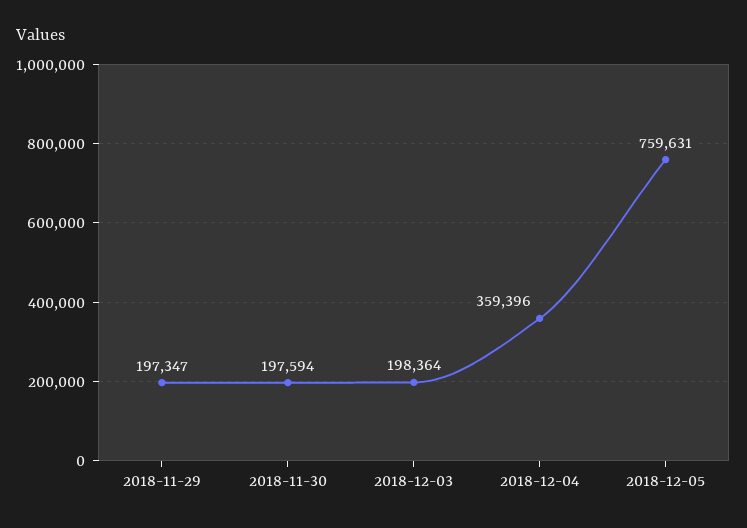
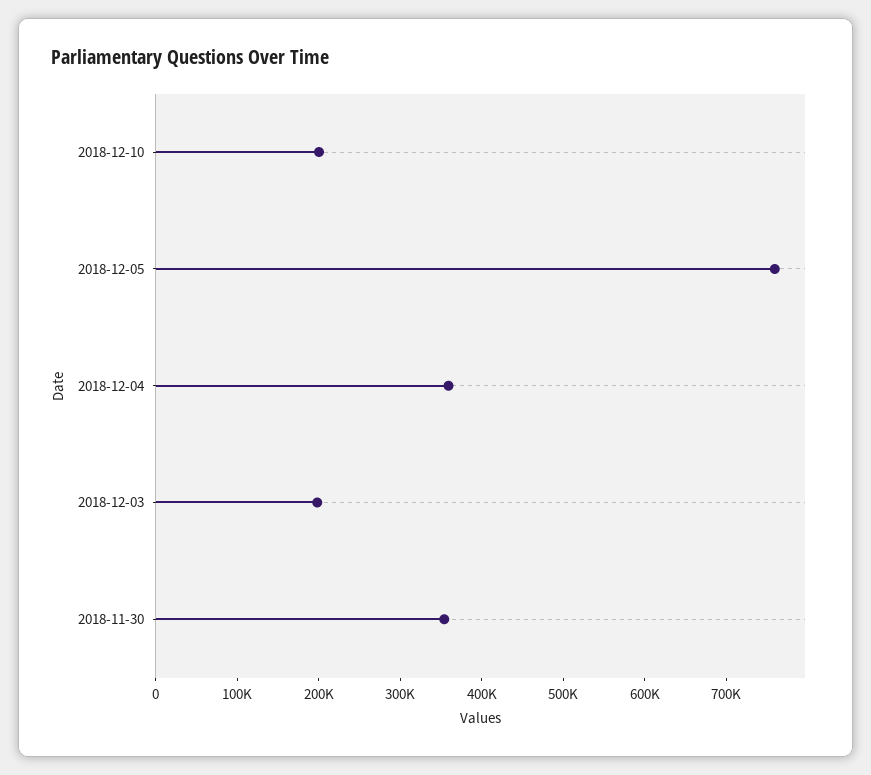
2018-11-29: 197347 -> none
2018-11-30: 197594 -> 360000
2018-12-10: none -> 200000

